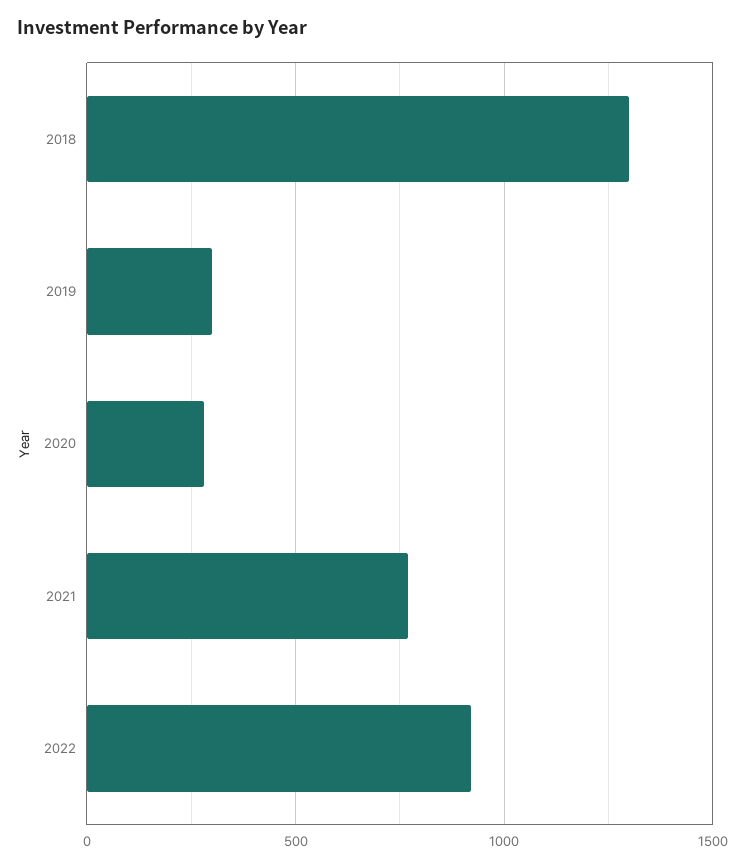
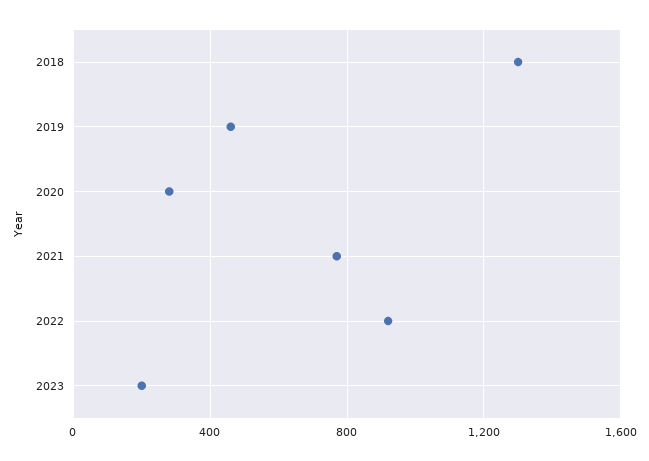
2019: 300 -> 450
2023: none -> 200

